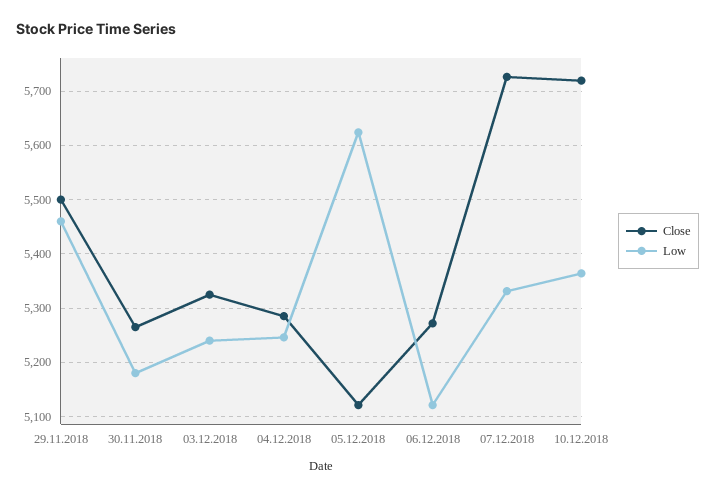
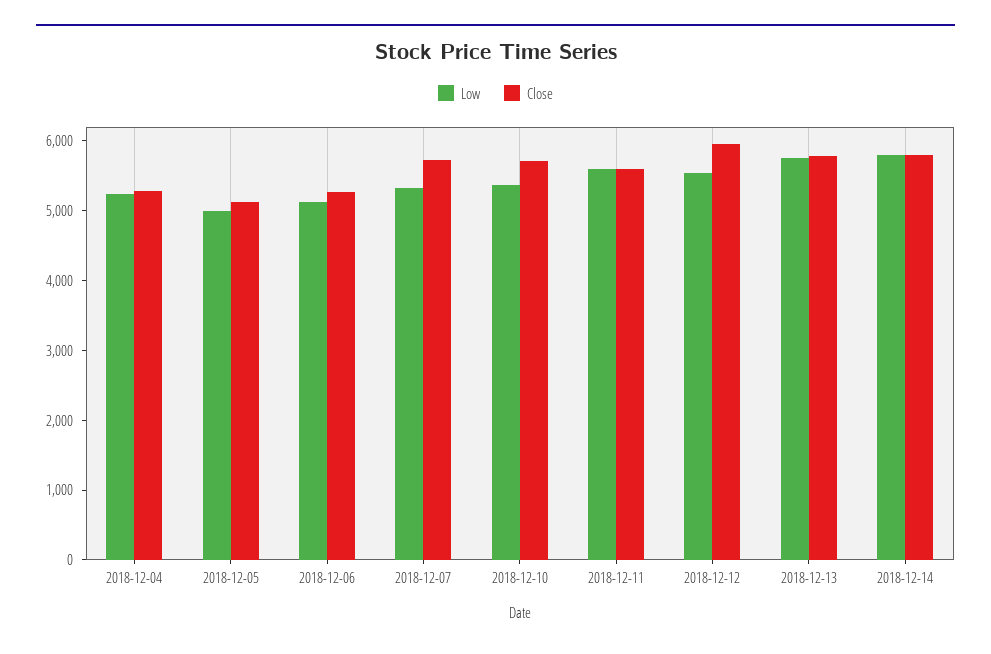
Close, 29.11.2018: 5500 -> none
Low, 29.11.2018: 5460 -> none
Close, 30.11.2018: 5260 -> none
Low, 30.11.2018: 5180 -> none
Close, 03.12.2018: 5320 -> none
Low, 03.12.2018: 5240 -> none
Low, 05.12.2018: 5620 -> 5000
Low, 2018-12-11: none -> 5600
Close, 2018-12-11: none -> 5600
Low, 2018-12-12: none -> 5600
Close, 2018-12-12: none -> 6000
Low, 2018-12-13: none -> 5800
Close, 2018-12-13: none -> 5800
Low, 2018-12-14: none -> 5800
Close, 2018-12-14: none -> 5800

